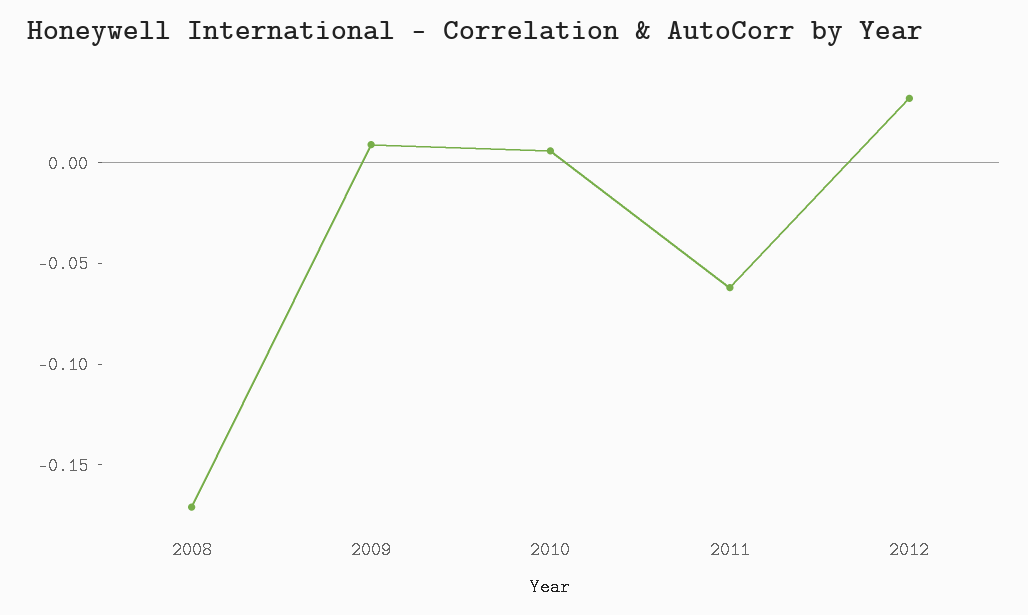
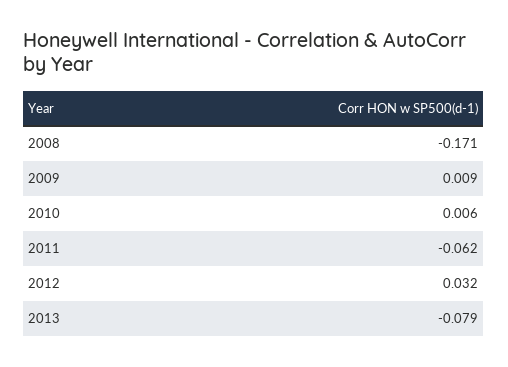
2013: none -> -0.079

